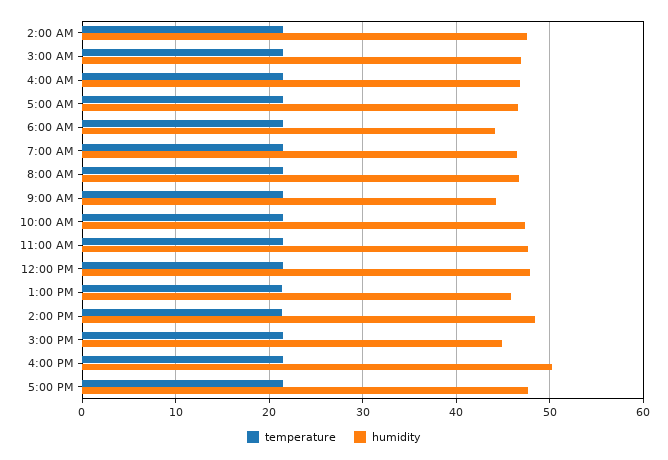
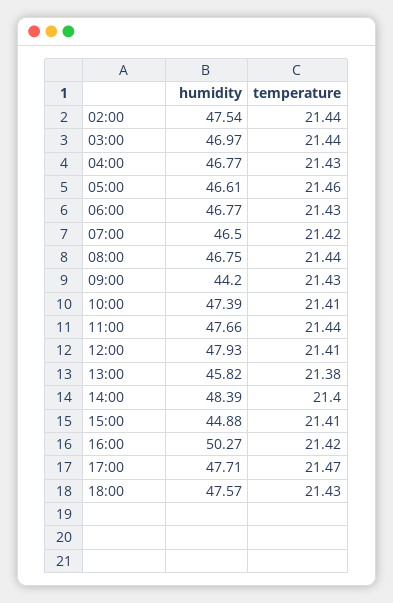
humidity, 6:00 AM: 44 -> 46.77
humidity, 18:00: none -> 47.57
temperature, 18:00: none -> 21.43

